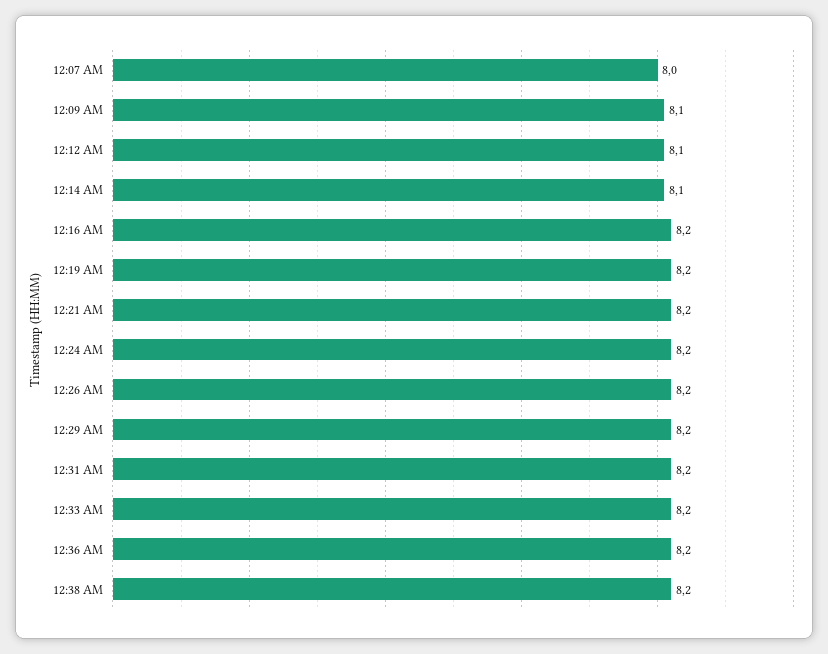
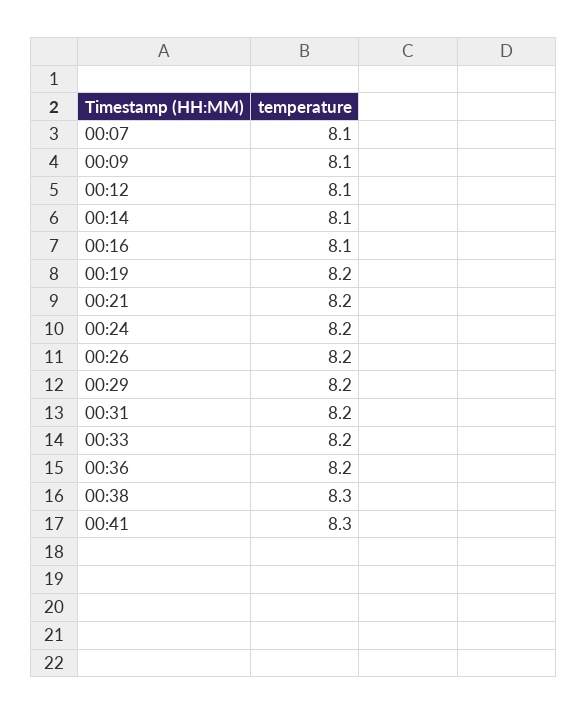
12:07 AM: 8 -> 8.1
12:16 AM: 8.2 -> 8.1
12:38 AM: 8.2 -> 8.3
00:41: none -> 8.3

